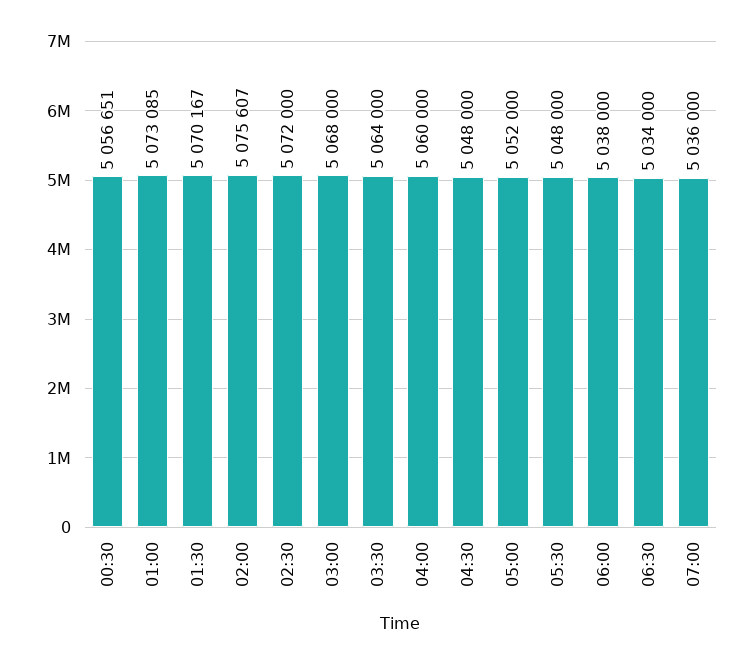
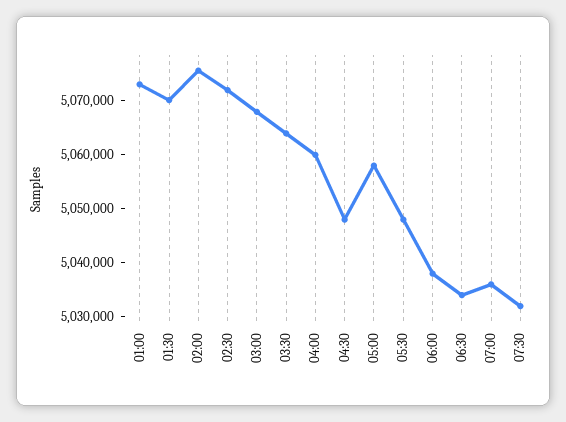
00:30: 5056651 -> none
05:00: 5052000 -> 5058000
07:30: none -> 5032000

